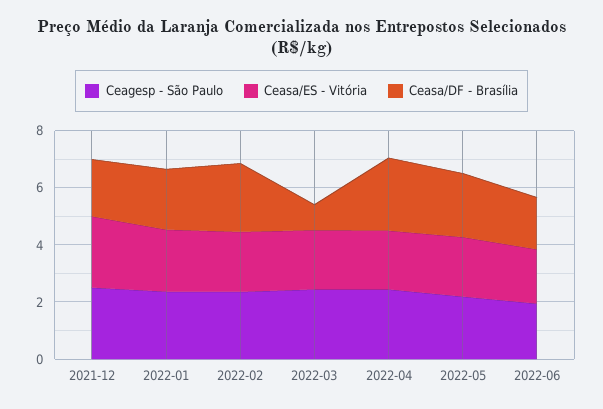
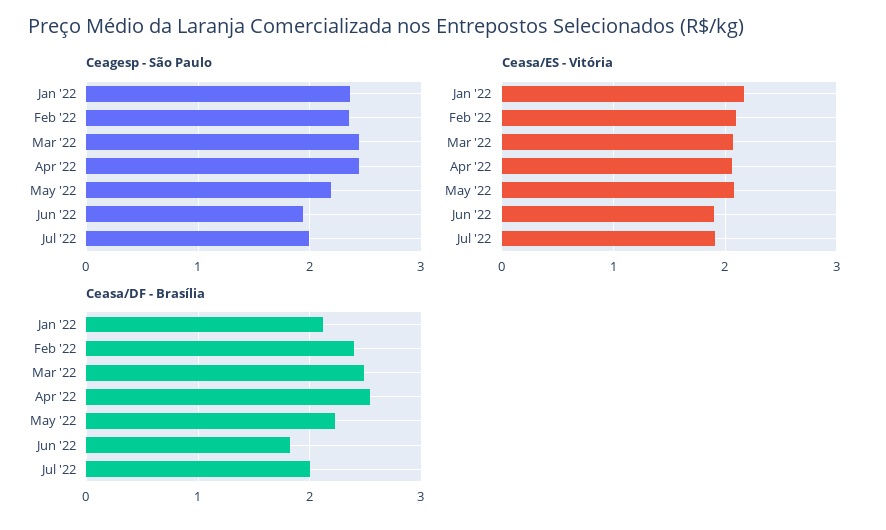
Ceagesp - São Paulo, 2021-12: 2.5 -> none
Ceasa/ES - Vitória, 2021-12: 2.5 -> none
Ceasa/DF - Brasília, 2021-12: 2 -> none
Ceasa/DF - Brasília, 2022-03: 1 -> 2.5
Ceagesp - São Paulo, Jul '22: none -> 2
Ceasa/ES - Vitória, Jul '22: none -> 1.9
Ceasa/DF - Brasília, Jul '22: none -> 2

